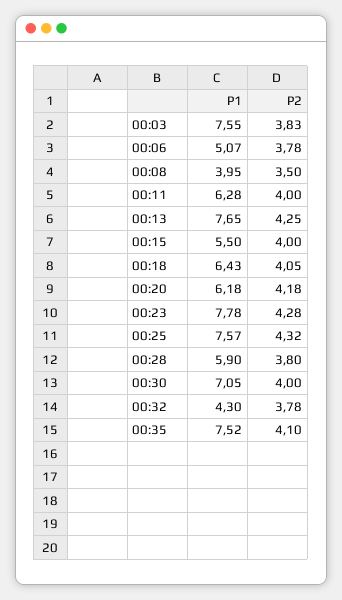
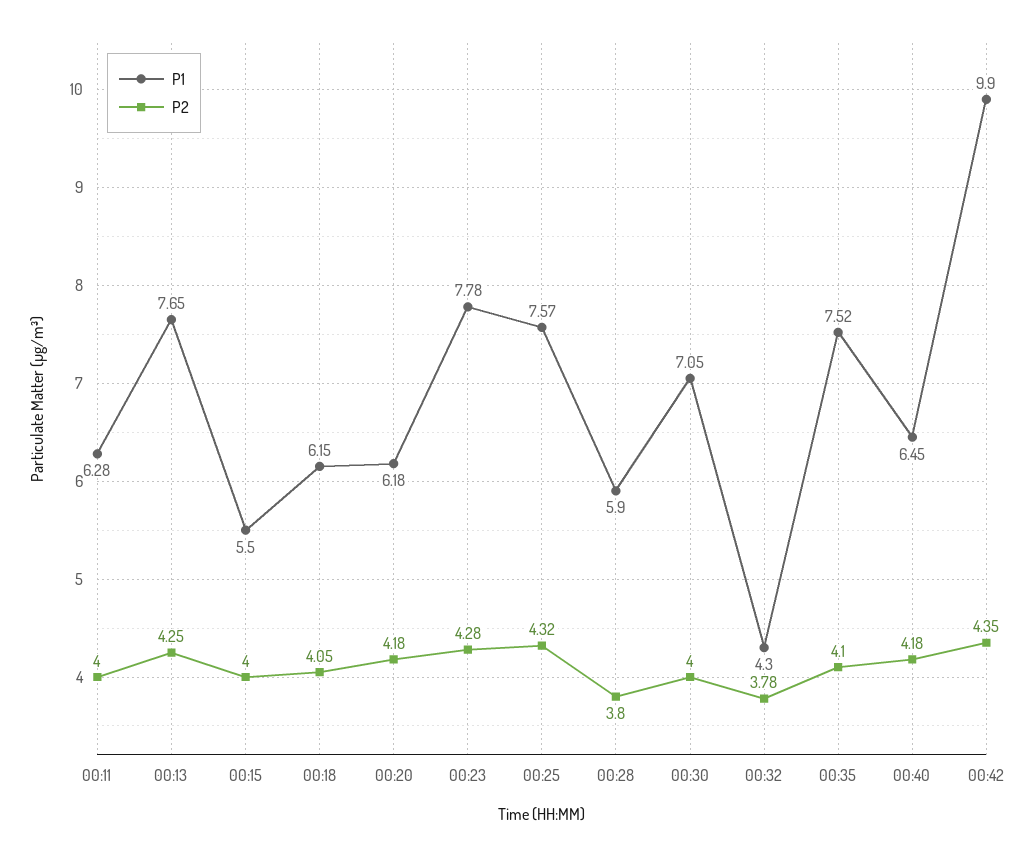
P1, 00:03: 7.55 -> none
P2, 00:03: 3.83 -> none
P1, 00:06: 5.07 -> none
P2, 00:06: 3.78 -> none
P1, 00:08: 3.95 -> none
P2, 00:08: 3.5 -> none
P1, 00:18: 6.43 -> 6.15
P1, 00:40: none -> 6.45
P2, 00:40: none -> 4.18
P1, 00:42: none -> 9.9
P2, 00:42: none -> 4.35

